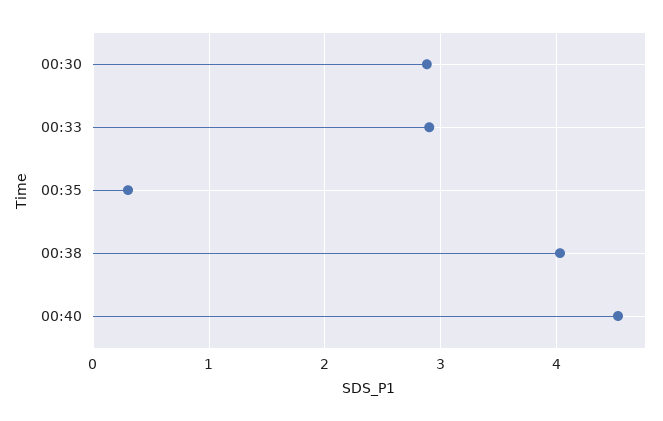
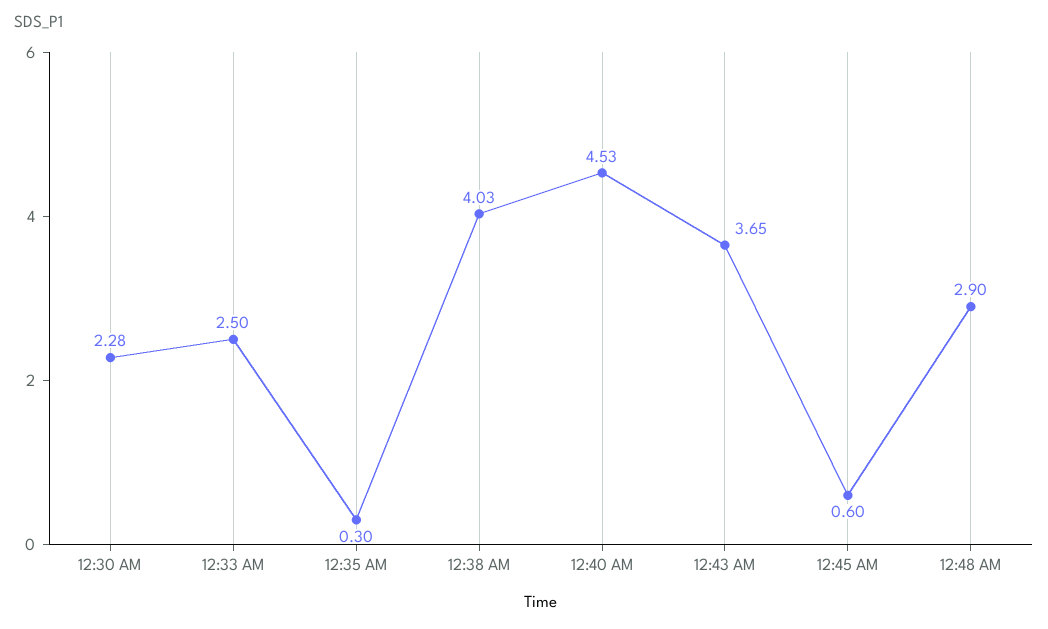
00:30: 2.9 -> 2.28
00:33: 2.9 -> 2.5
12:43 AM: none -> 3.65
12:45 AM: none -> 0.6
12:48 AM: none -> 2.9

